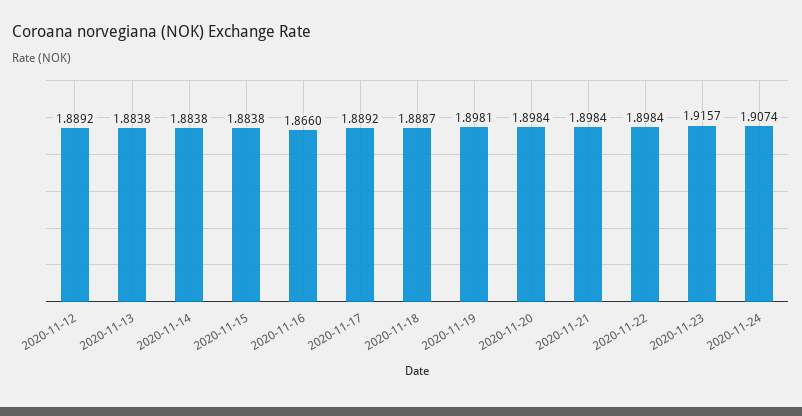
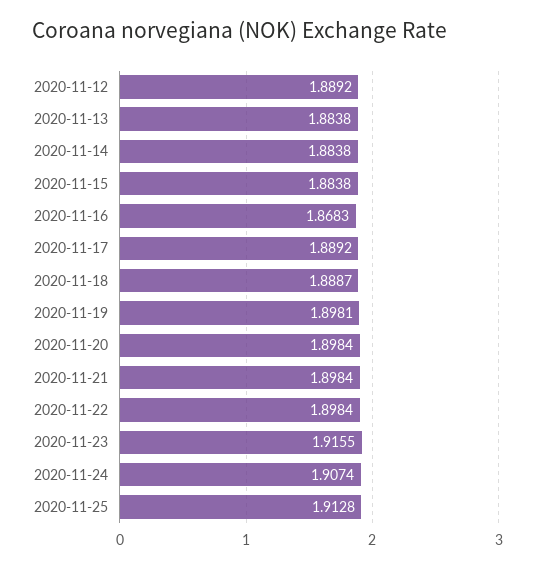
2020-11-16: 1.866 -> 1.8683
2020-11-23: 1.9157 -> 1.9155
2020-11-25: none -> 1.9128

